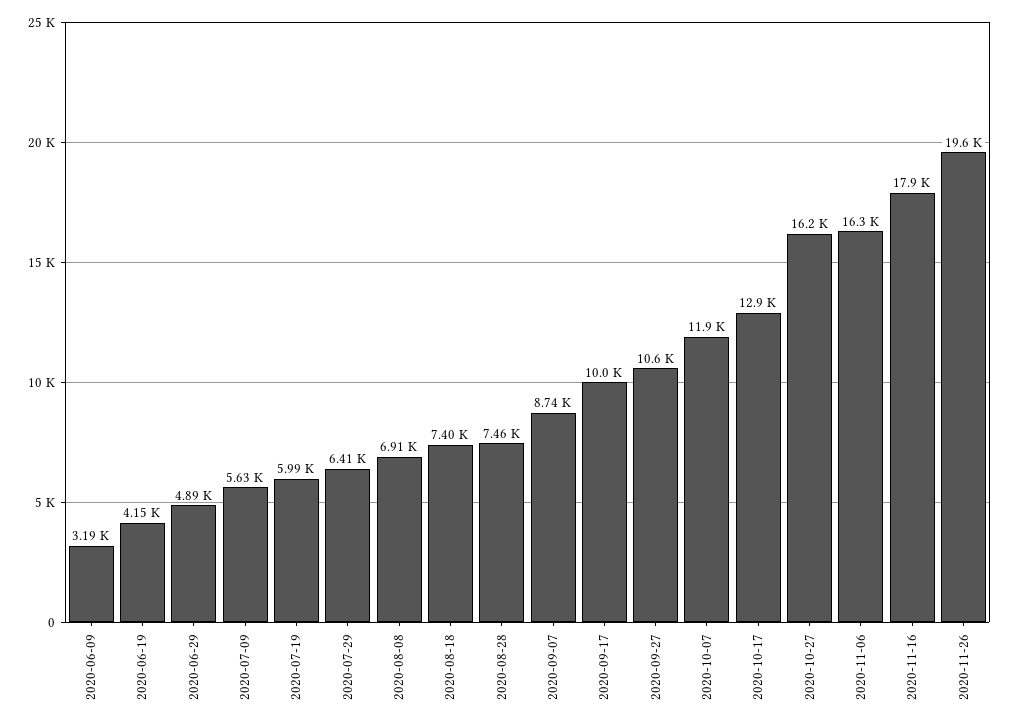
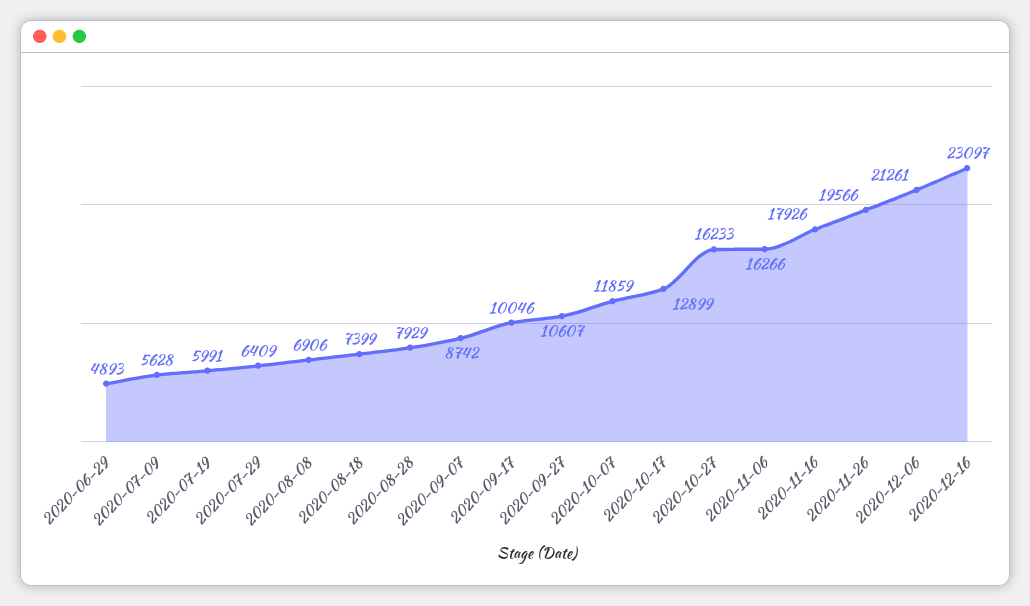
2020-06-09: 3190 -> none
2020-06-19: 4150 -> none
2020-08-28: 7460 -> 7929
2020-12-06: none -> 21261
2020-12-16: none -> 23097

